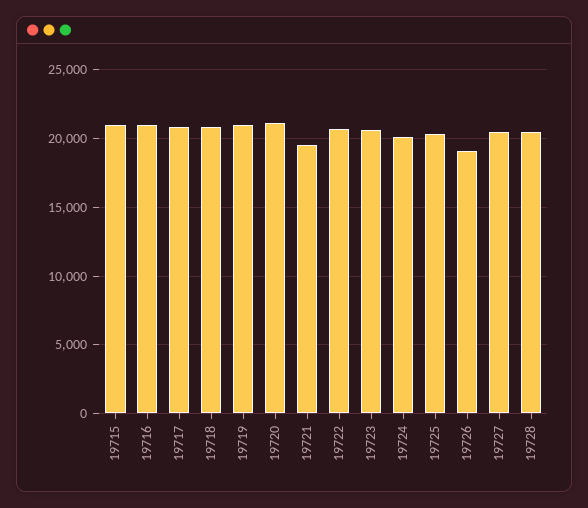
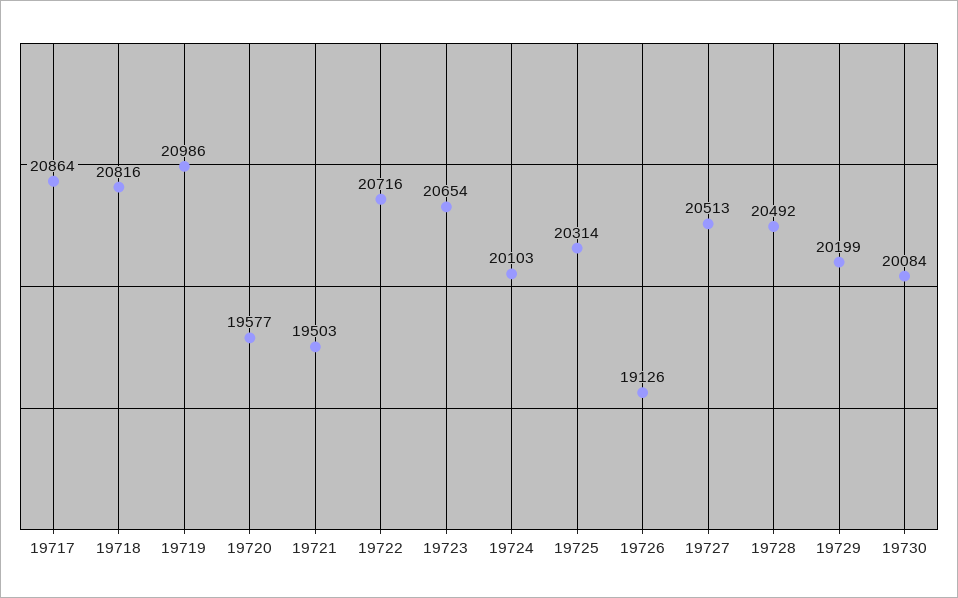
19715: 21000 -> none
19716: 21000 -> none
19720: 21000 -> 19577
19729: none -> 20199
19730: none -> 20084

